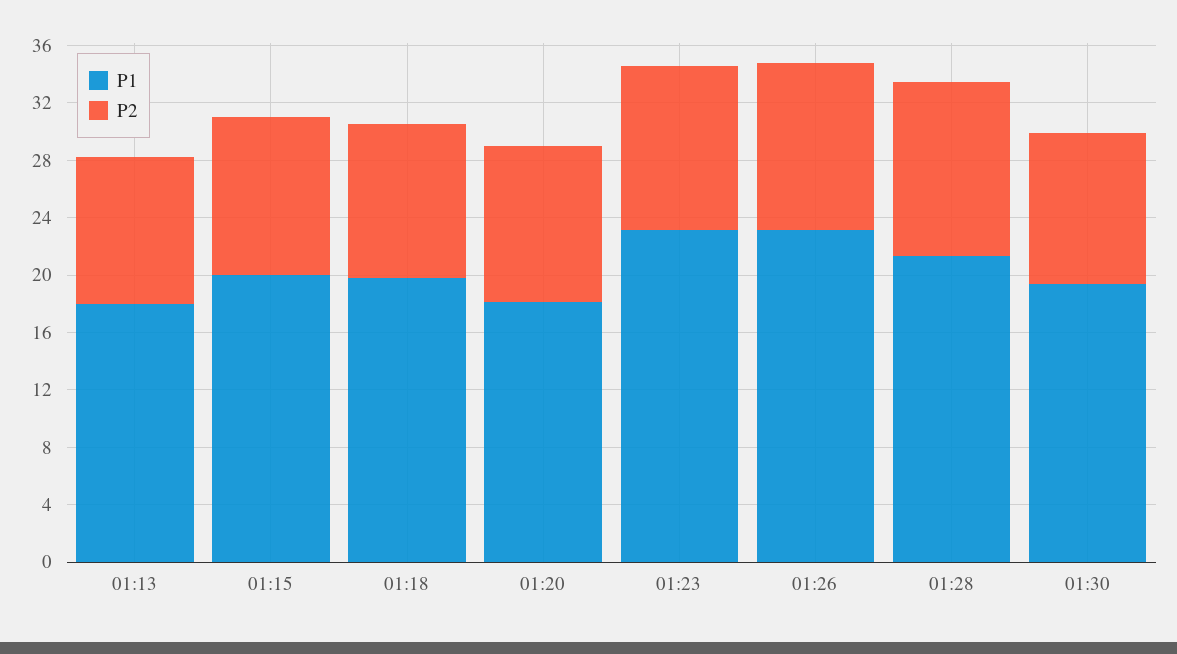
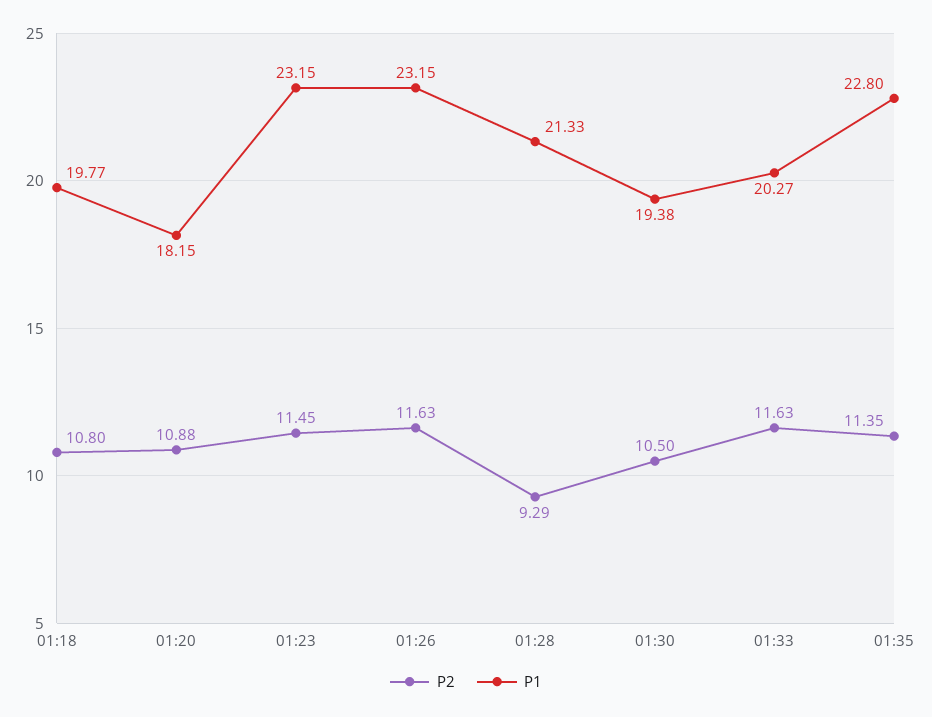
P1, 01:13: 18 -> none
P2, 01:13: 10 -> none
P1, 01:15: 20 -> none
P2, 01:15: 11 -> none
P2, 01:28: 12 -> 9.29
P2, 01:33: none -> 11.63
P1, 01:33: none -> 20.27
P2, 01:35: none -> 11.35
P1, 01:35: none -> 22.8

